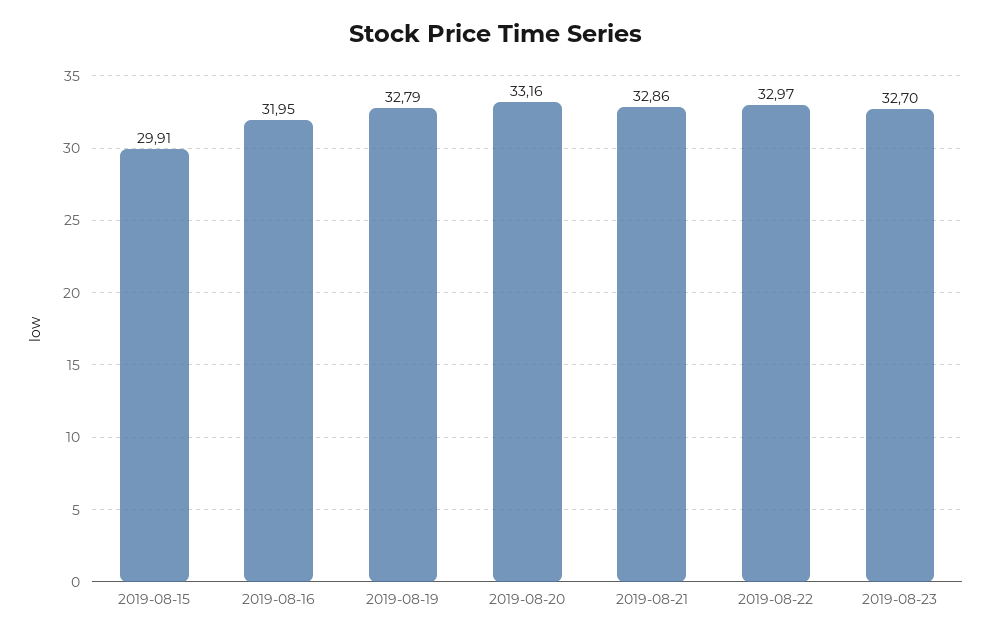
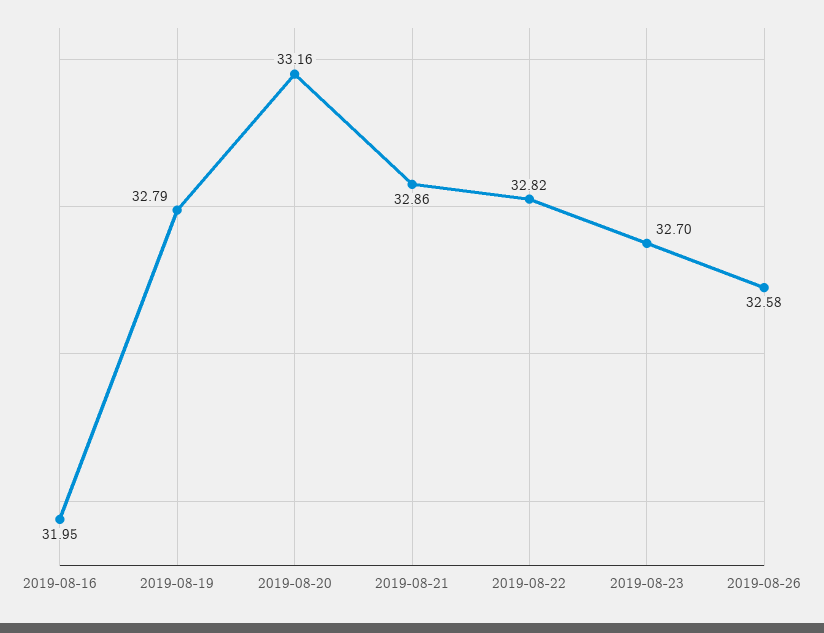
2019-08-15: 29.91 -> none
2019-08-22: 32.97 -> 32.82
2019-08-26: none -> 32.58

